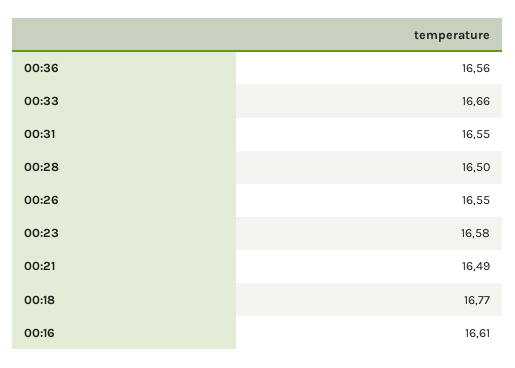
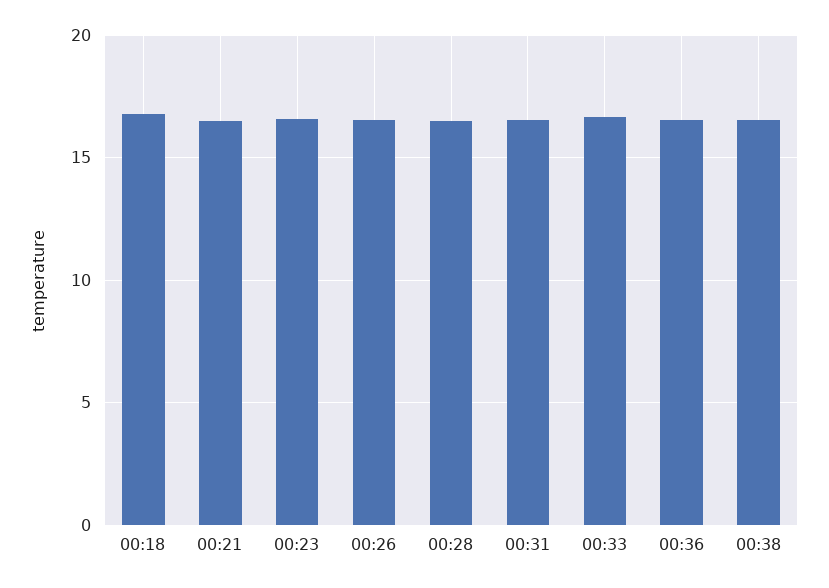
00:16: 16.61 -> none
00:38: none -> 16.5

